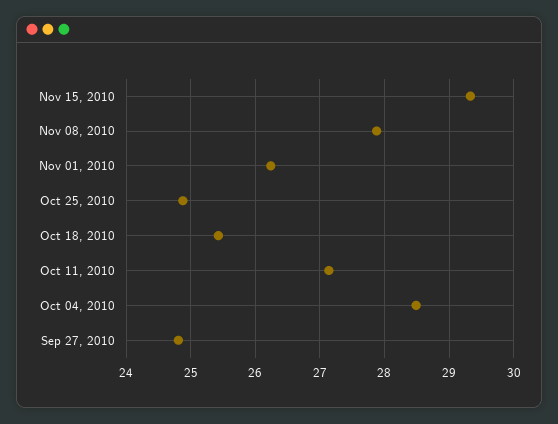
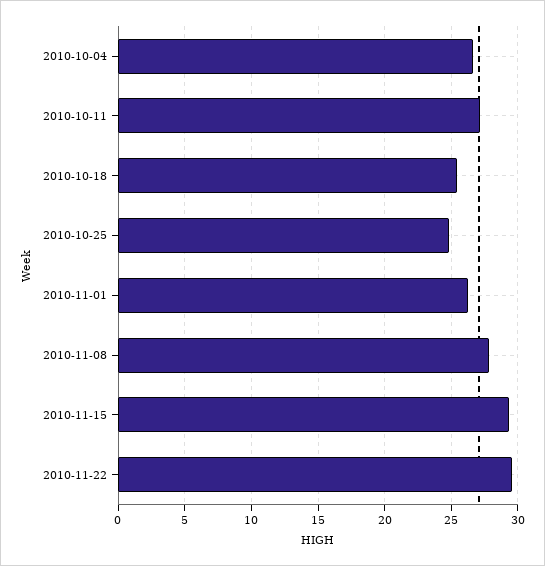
Oct 04, 2010: 28.5 -> 26.5
Sep 27, 2010: 24.8 -> none
2010-11-22: none -> 29.5

